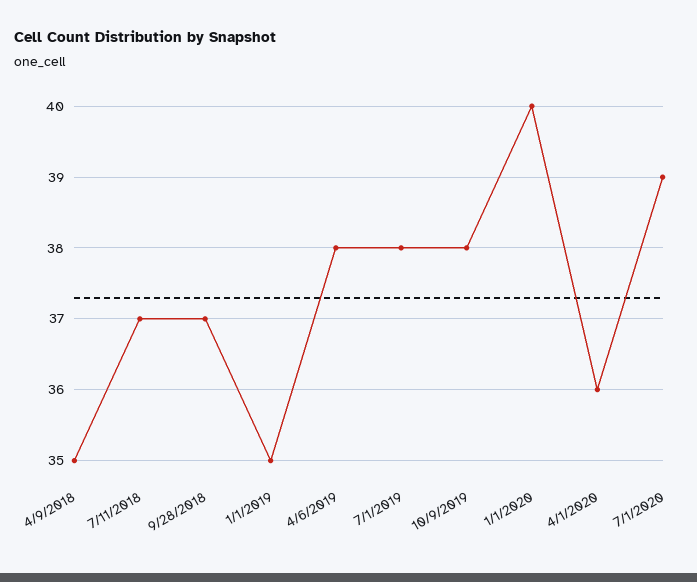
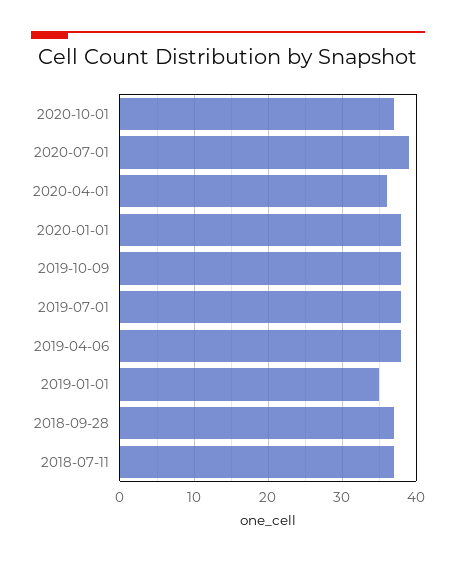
4/9/2018: 35 -> none
1/1/2020: 40 -> 38
2020-10-01: none -> 37

